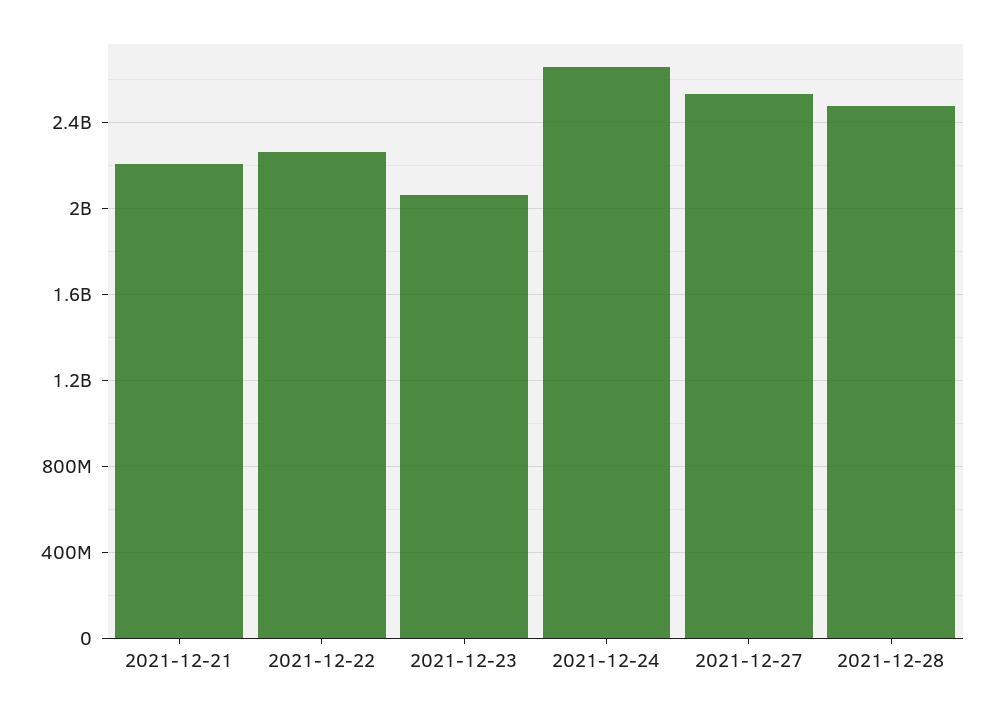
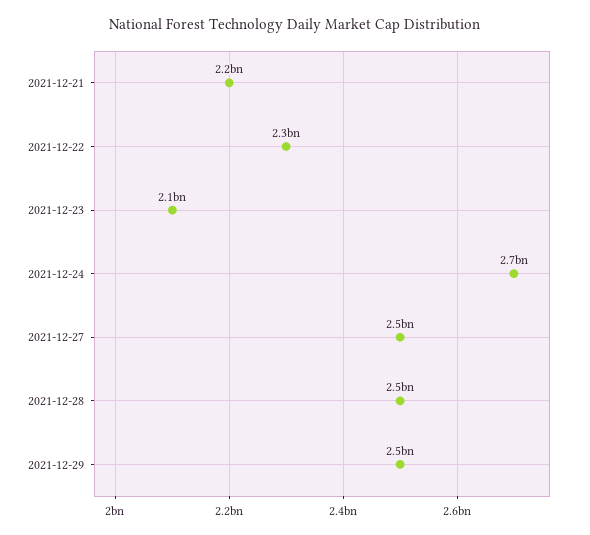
2021-12-29: none -> 2500000000

